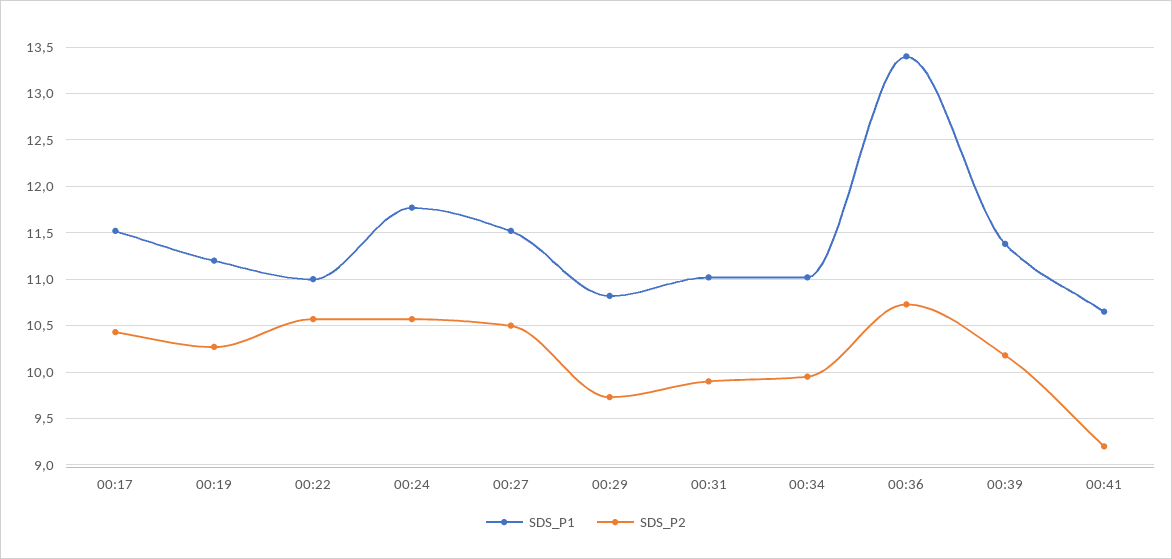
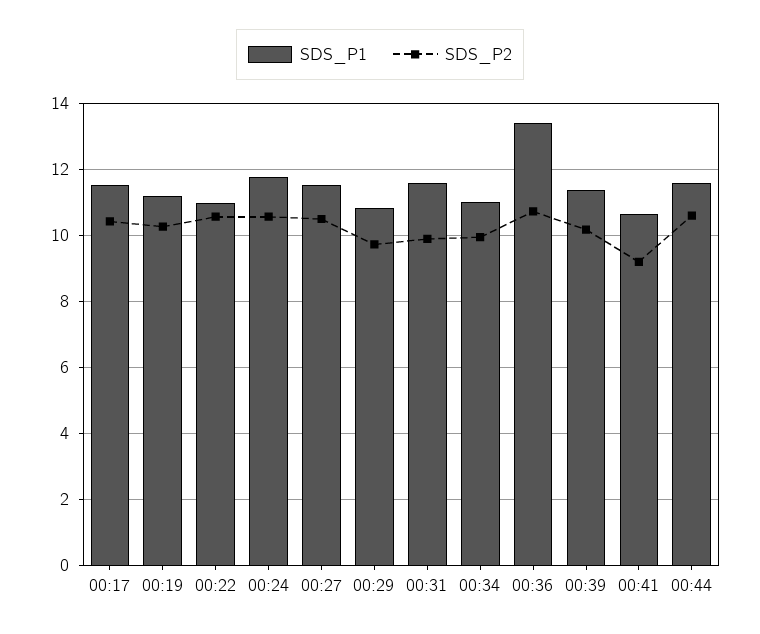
SDS_P1, 00:31: 11 -> 11.6
SDS_P1, 00:44: none -> 11.6
SDS_P2, 00:44: none -> 10.6

